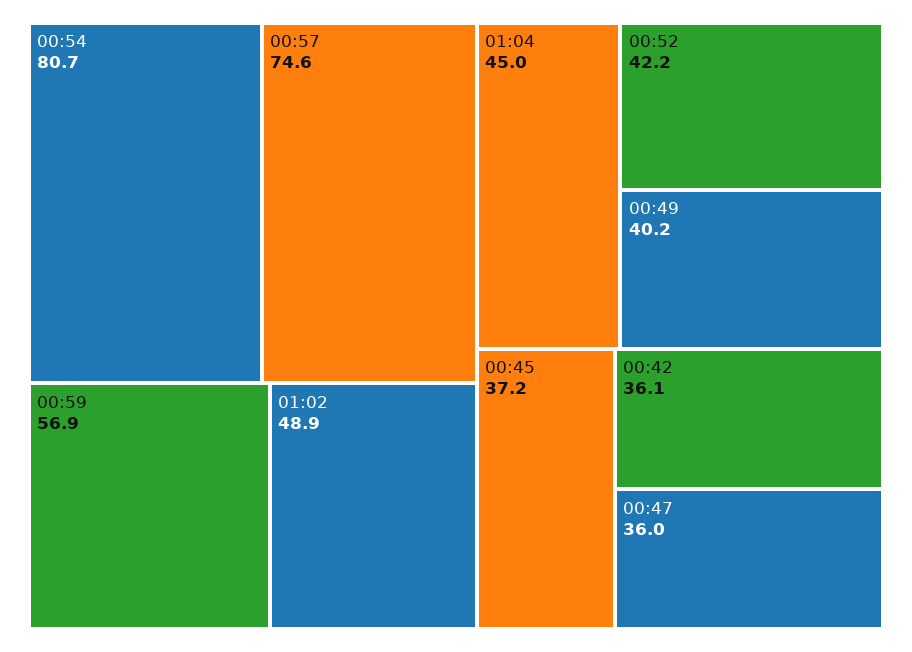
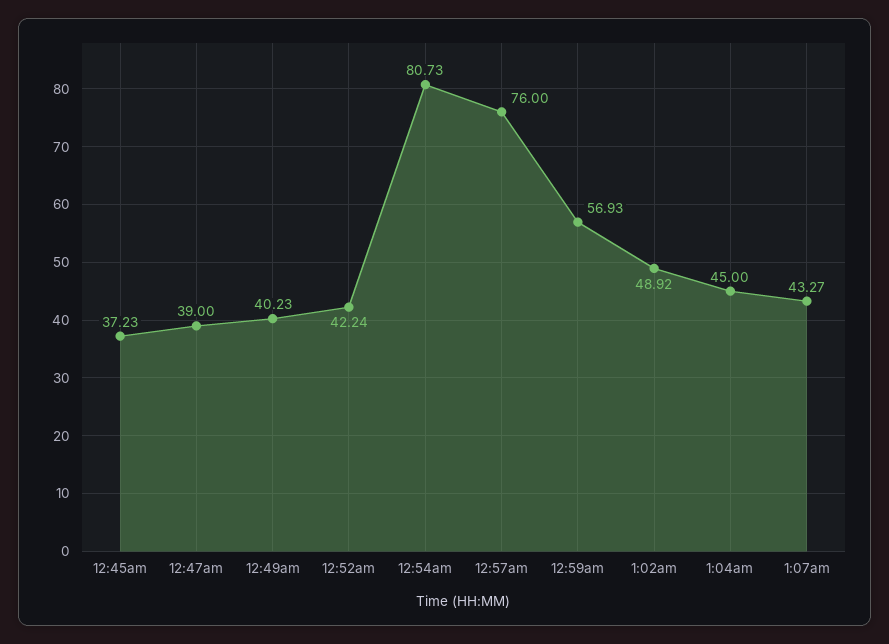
00:57: 74.6 -> 76
00:42: 36.1 -> none
00:47: 36 -> 39
1:07am: none -> 43.27

